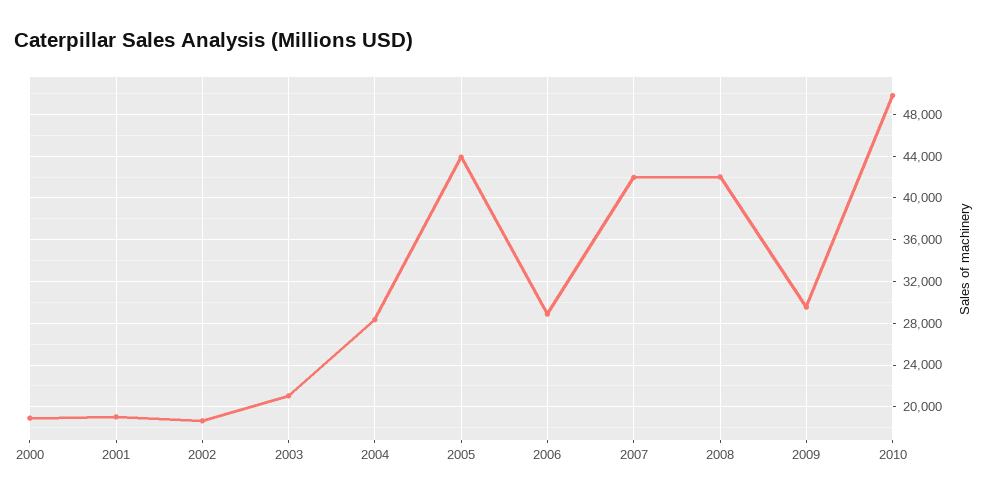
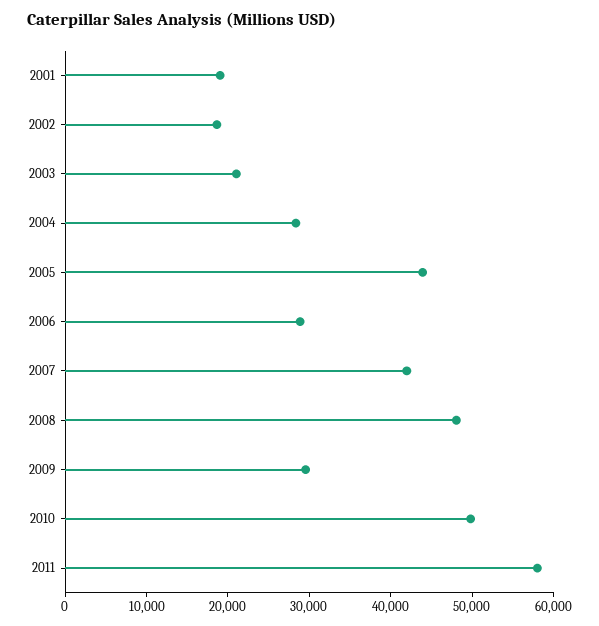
2000: 19000 -> none
2008: 42000 -> 48000
2011: none -> 58000

